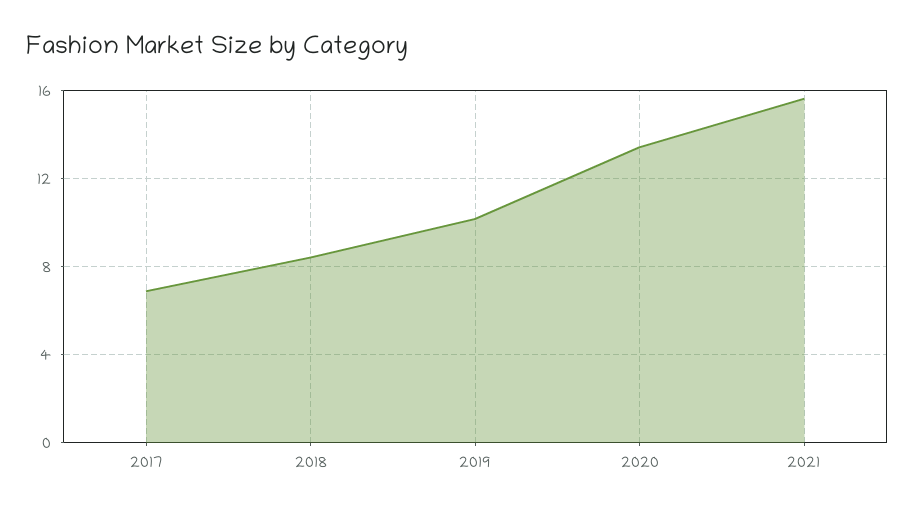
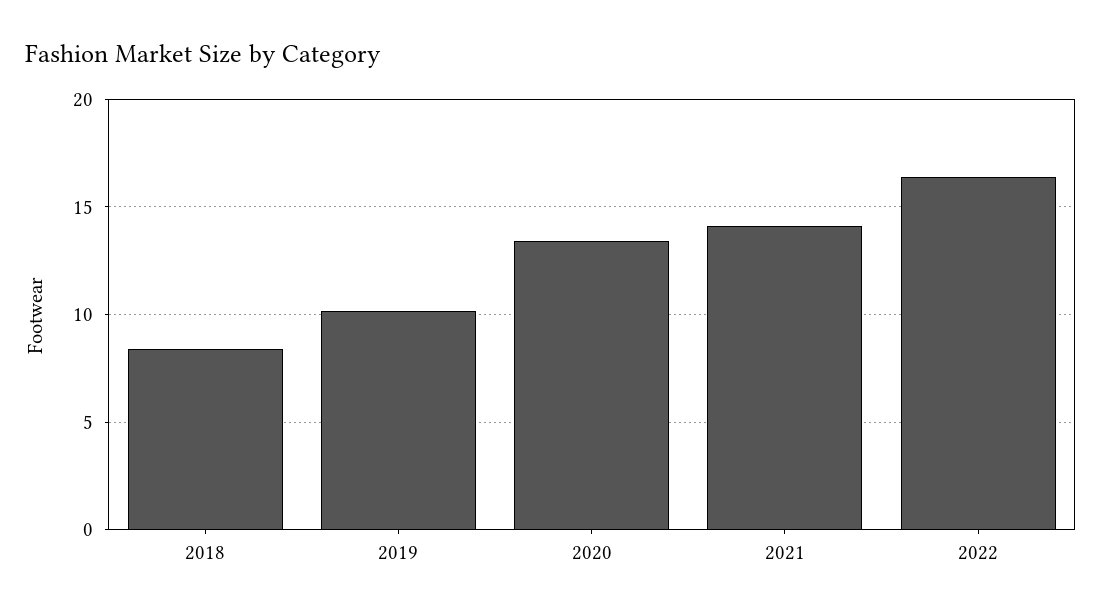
2017: 7 -> none
2021: 15.5 -> 14
2022: none -> 16.5

